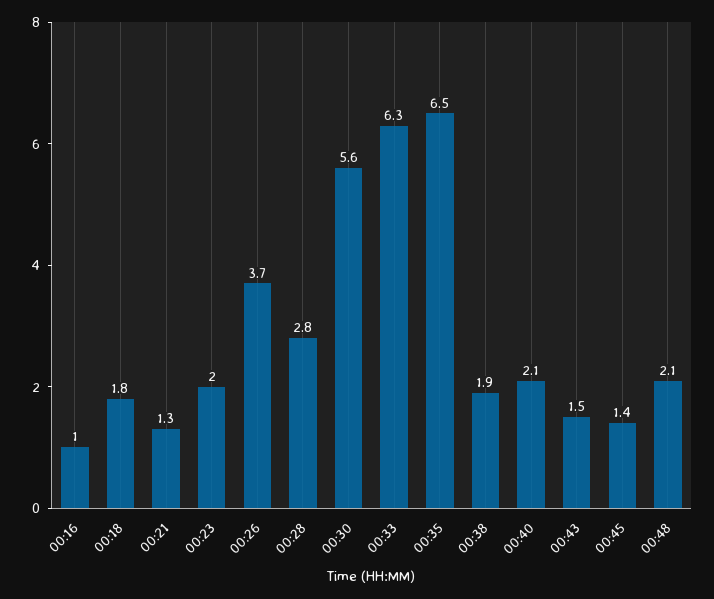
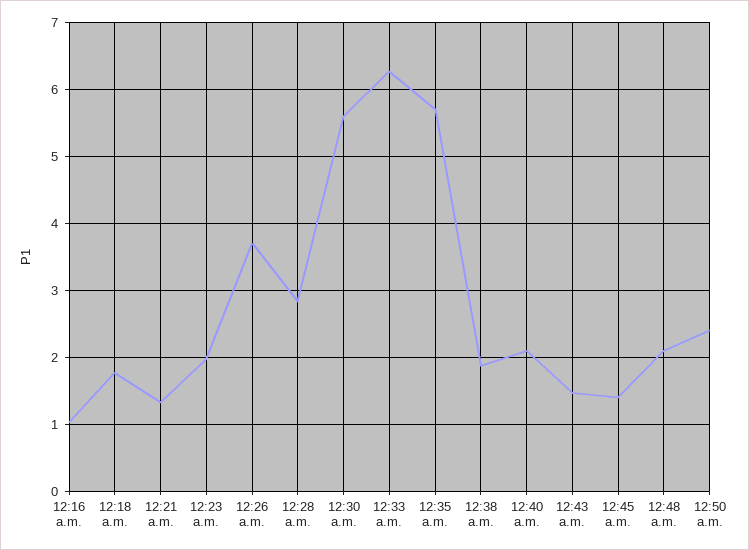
00:35: 6.5 -> 5.7
12:50 a.m.: none -> 2.4

